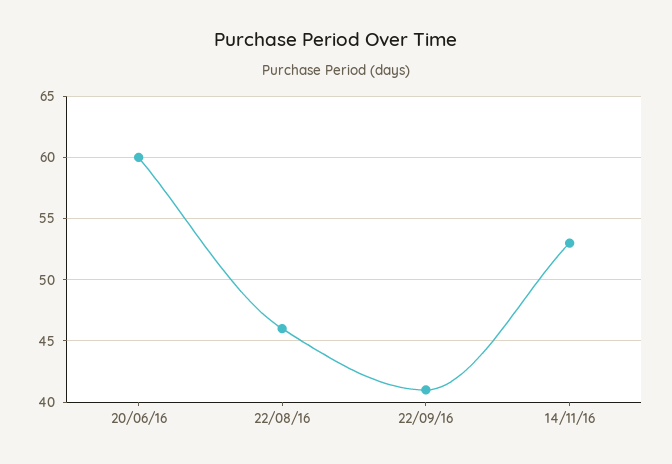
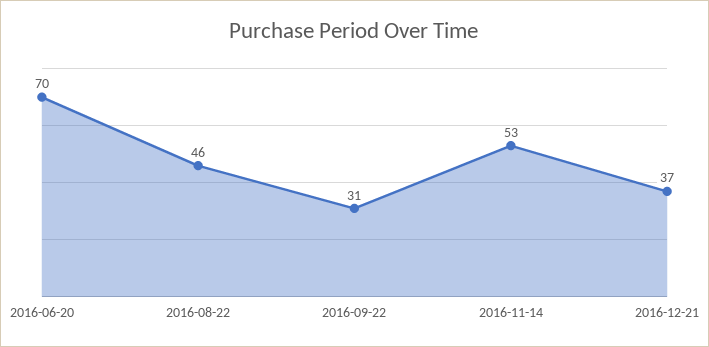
20/06/16: 60 -> 70
22/09/16: 41 -> 31
2016-12-21: none -> 37

